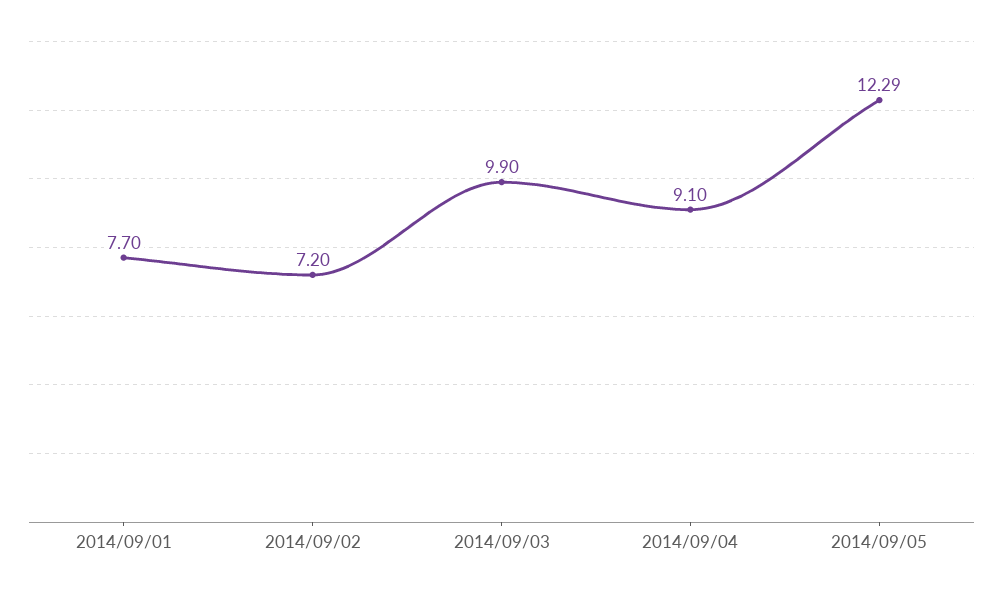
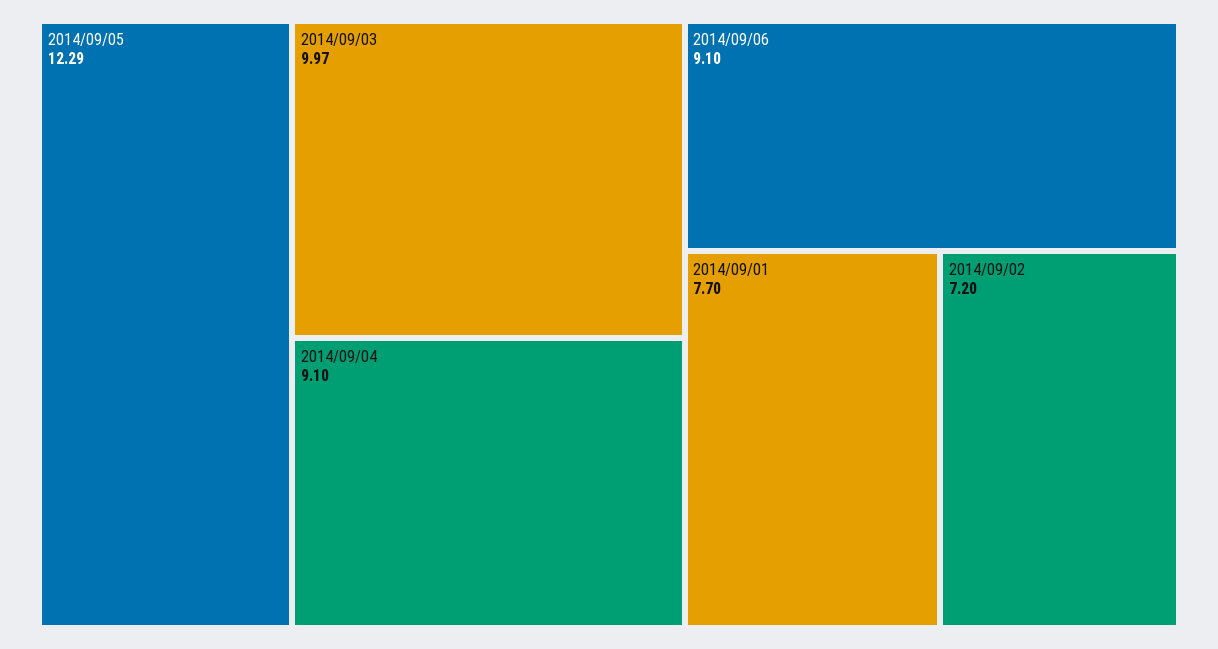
2014/09/03: 9.9 -> 9.97
2014/09/06: none -> 9.1

